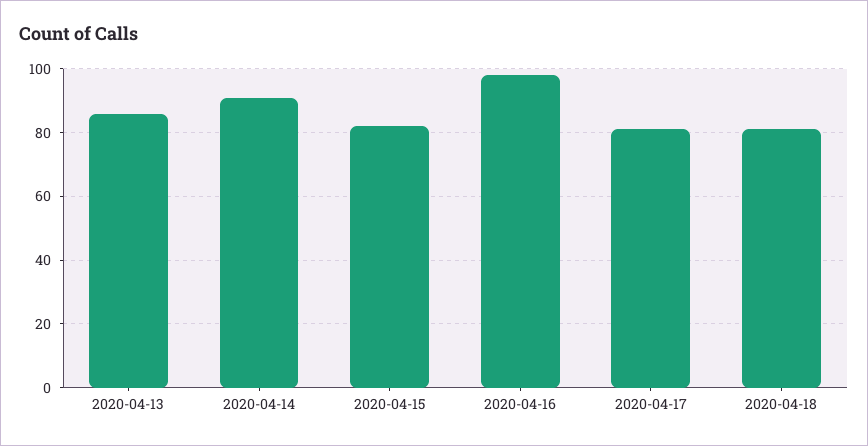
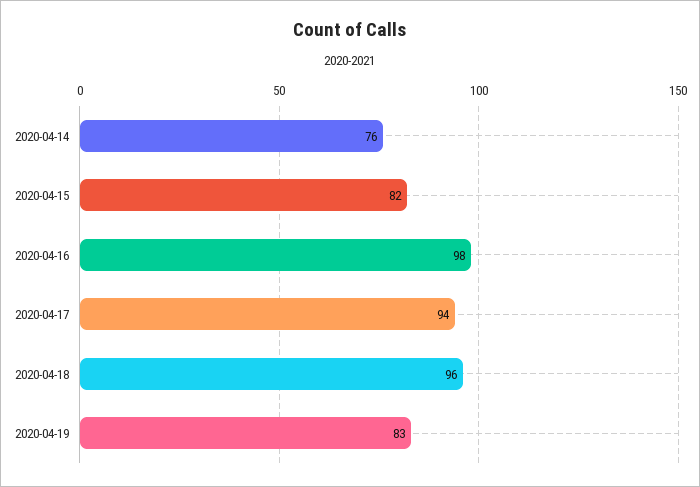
2020-04-13: 85 -> none
2020-04-14: 90 -> 76
2020-04-17: 80 -> 94
2020-04-18: 80 -> 96
2020-04-19: none -> 83

